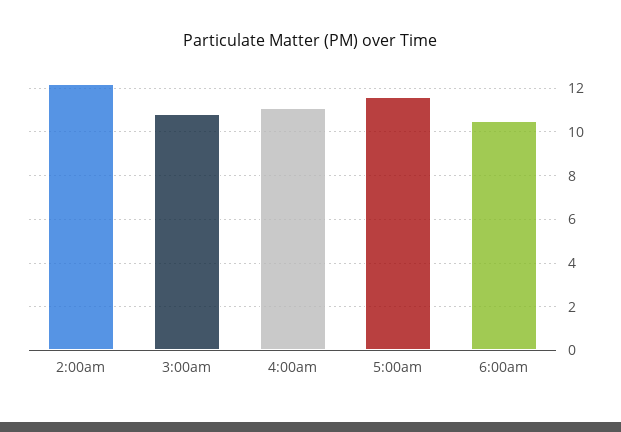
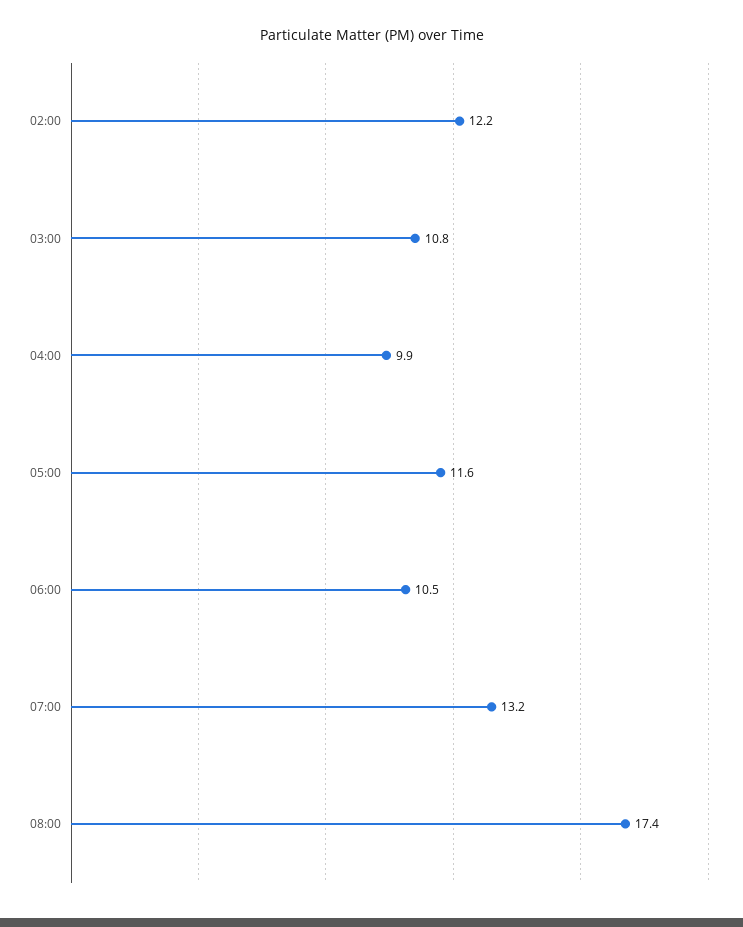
4:00am: 11 -> 9.9
07:00: none -> 13.2
08:00: none -> 17.4

